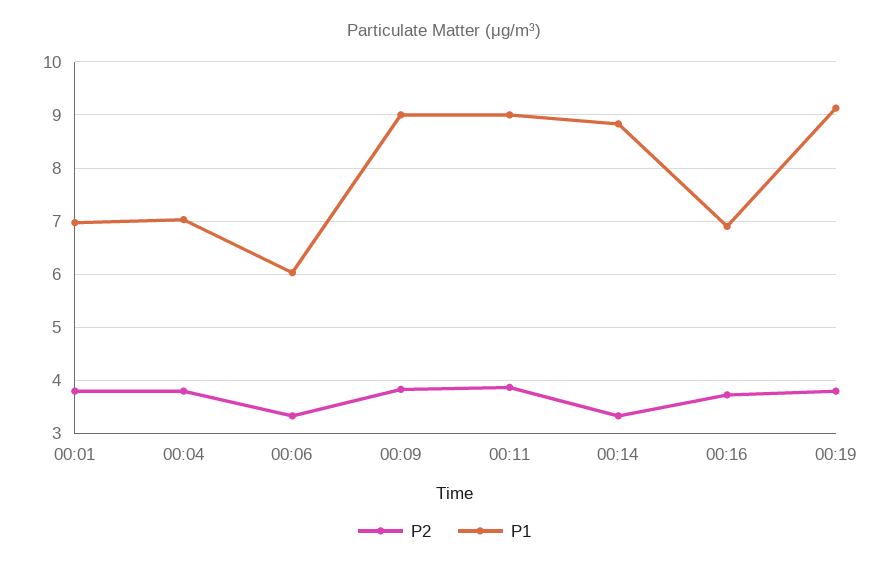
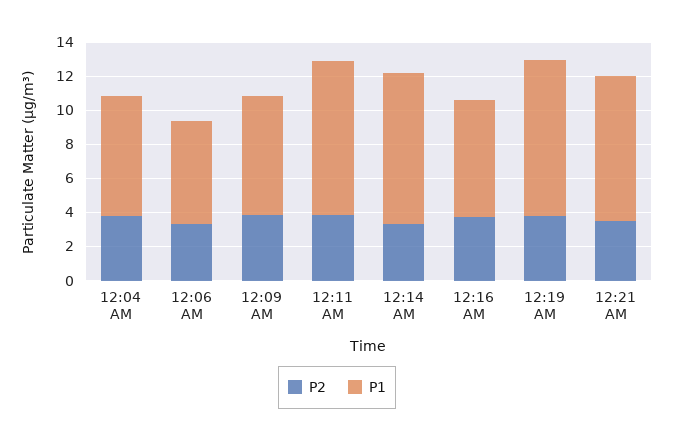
P2, 00:01: 3.8 -> none
P1, 00:01: 7 -> none
P1, 00:09: 9 -> 7
P2, 12:21 AM: none -> 3.5
P1, 12:21 AM: none -> 8.5

